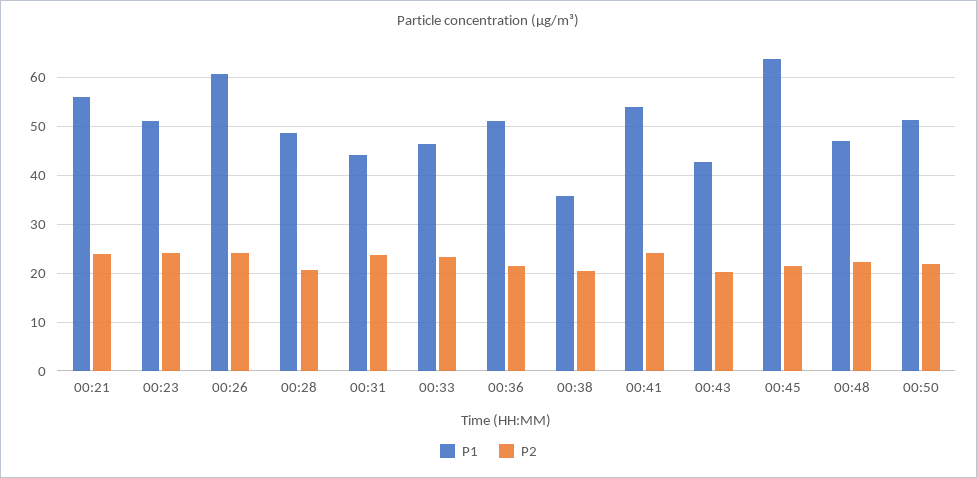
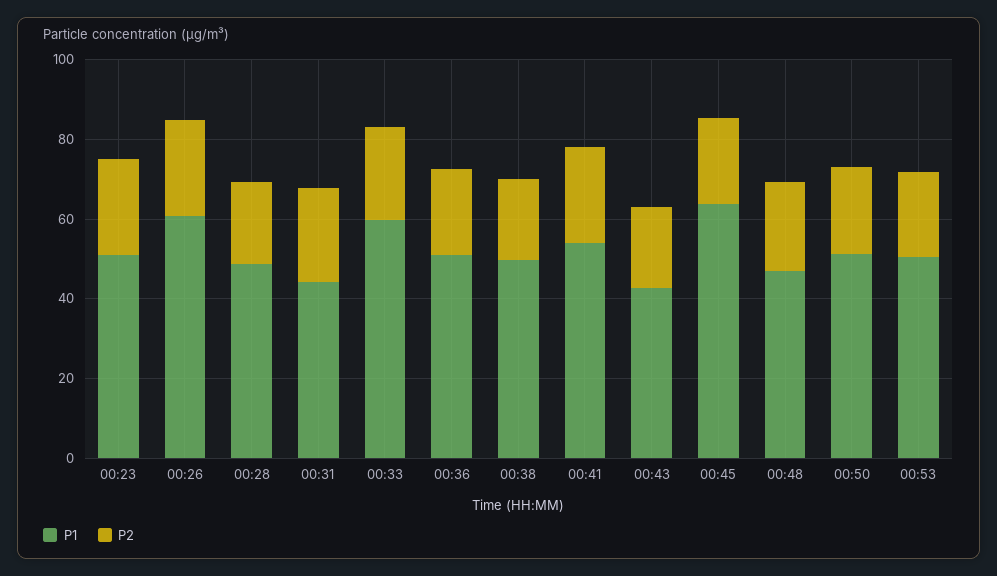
P1, 00:21: 56 -> none
P2, 00:21: 24 -> none
P1, 00:33: 46 -> 60
P1, 00:38: 36 -> 50
P1, 00:53: none -> 50
P2, 00:53: none -> 20

